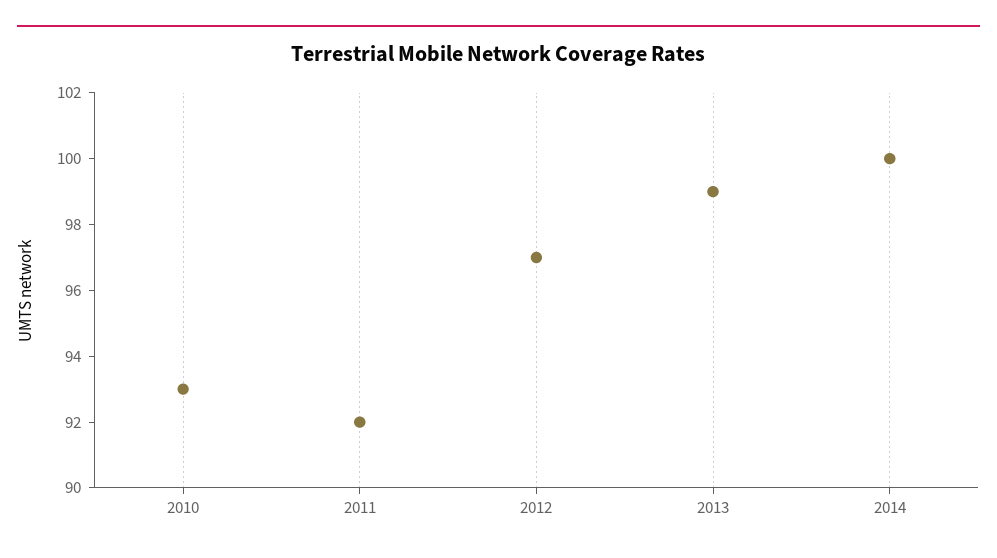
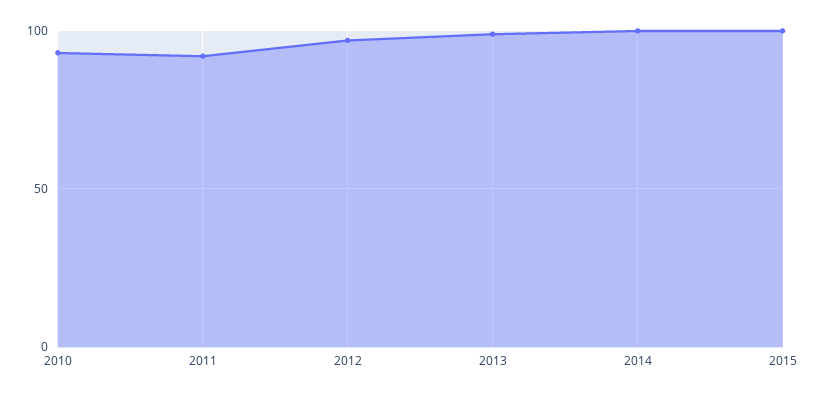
2015: none -> 100

